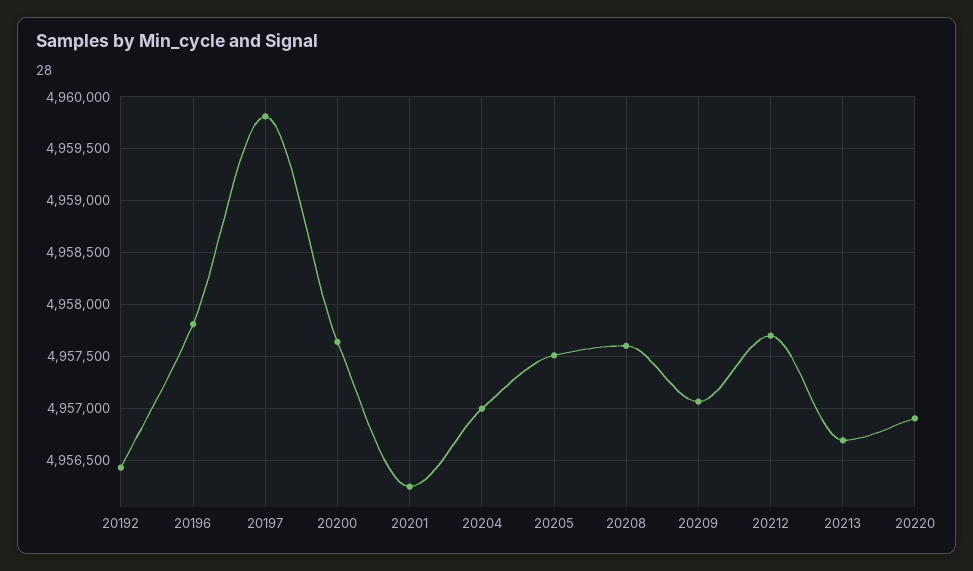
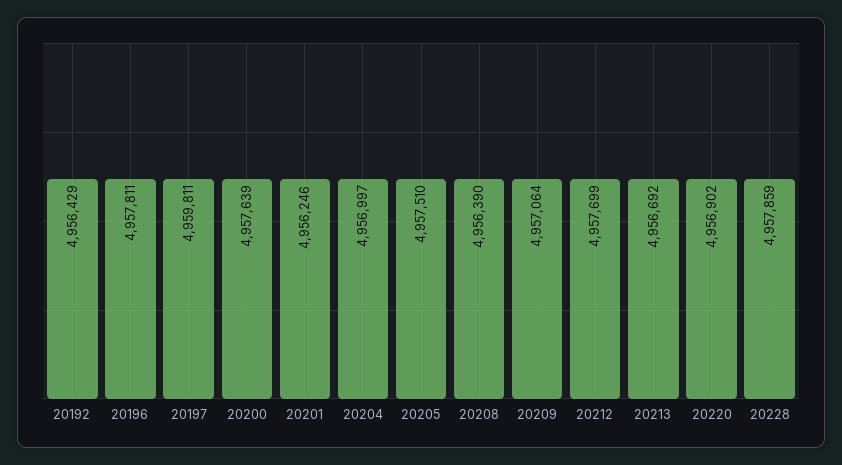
20208: 4957600 -> 4956390
20228: none -> 4957859

